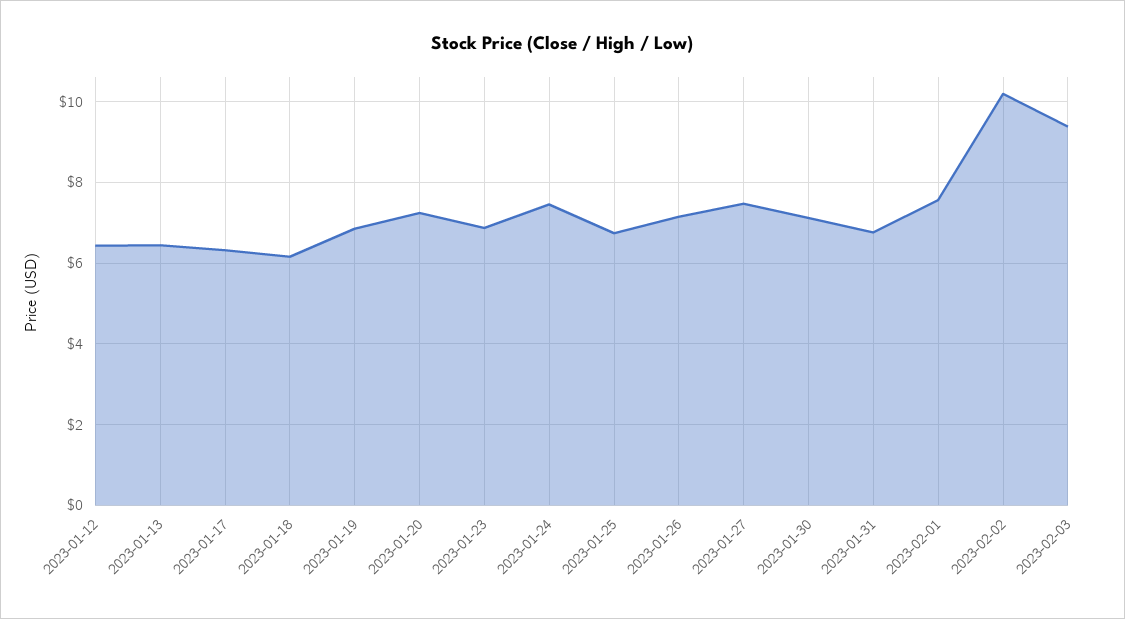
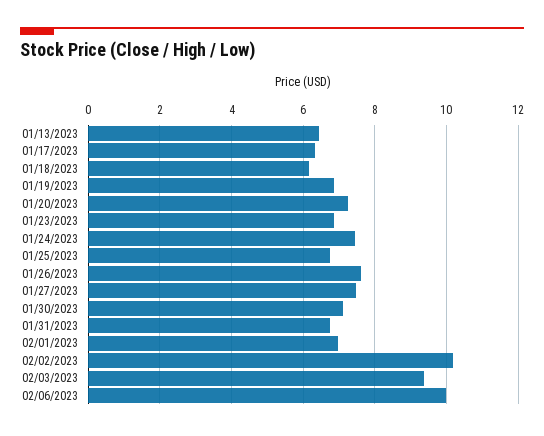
2023-01-12: 6.4 -> none
2023-01-26: 7.2 -> 7.6
2023-02-01: 7.6 -> 7
02/06/2023: none -> 10

